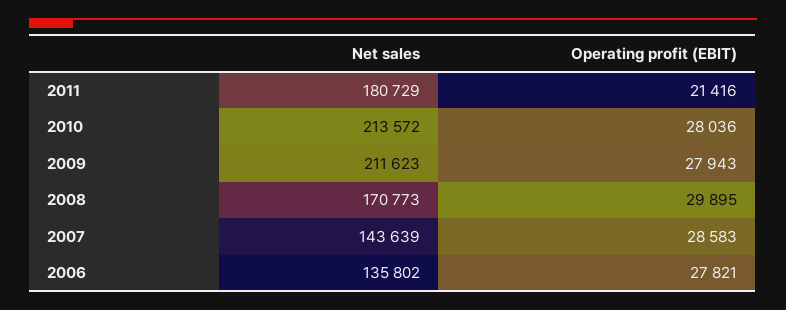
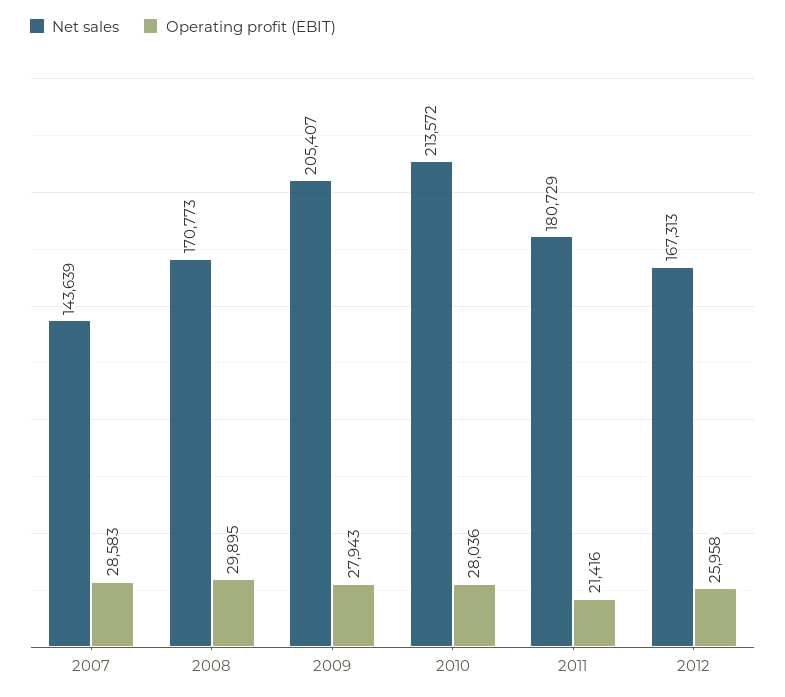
Net sales, 2009: 211623 -> 205407
Net sales, 2006: 135802 -> none
Operating profit (EBIT), 2006: 27821 -> none
Net sales, 2012: none -> 167313
Operating profit (EBIT), 2012: none -> 25958

